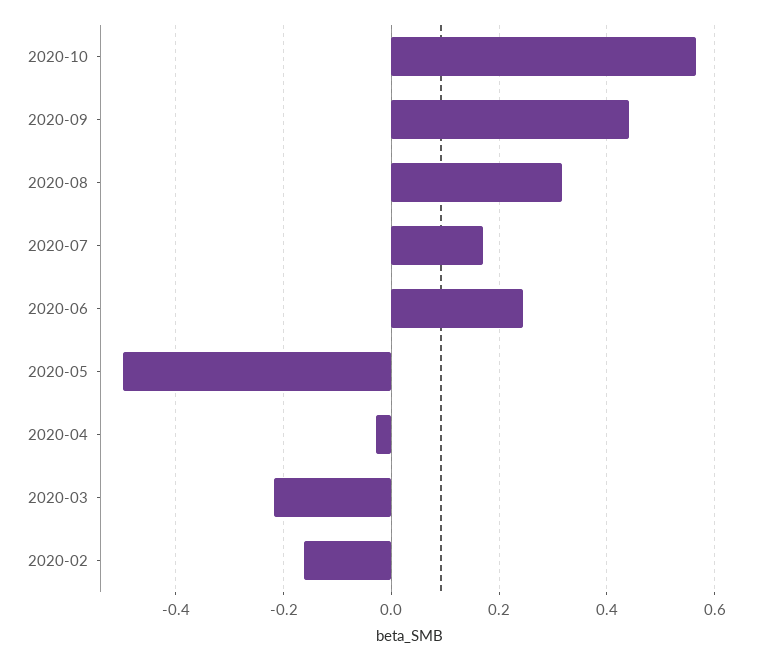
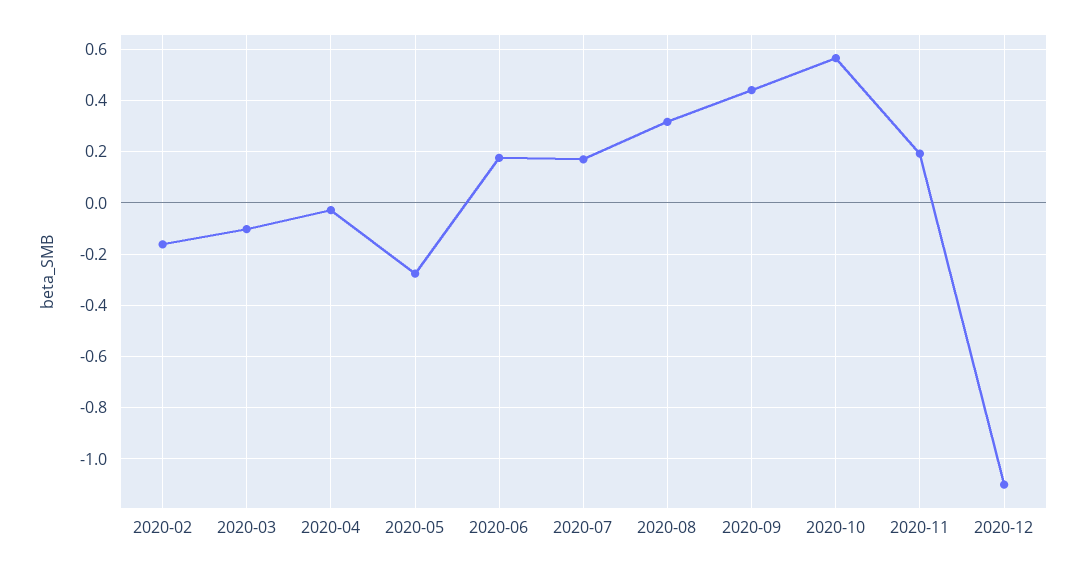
2020-06: 0.24 -> 0.175
2020-05: -0.5 -> -0.275
2020-03: -0.22 -> -0.1
2020-11: none -> 0.2
2020-12: none -> -1.1

